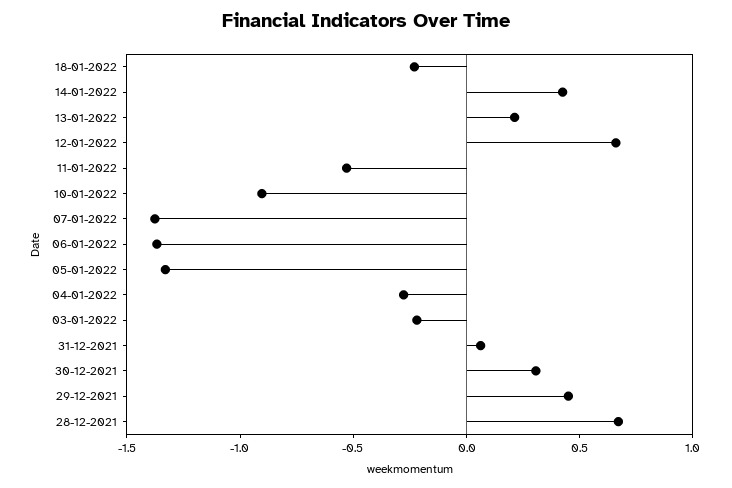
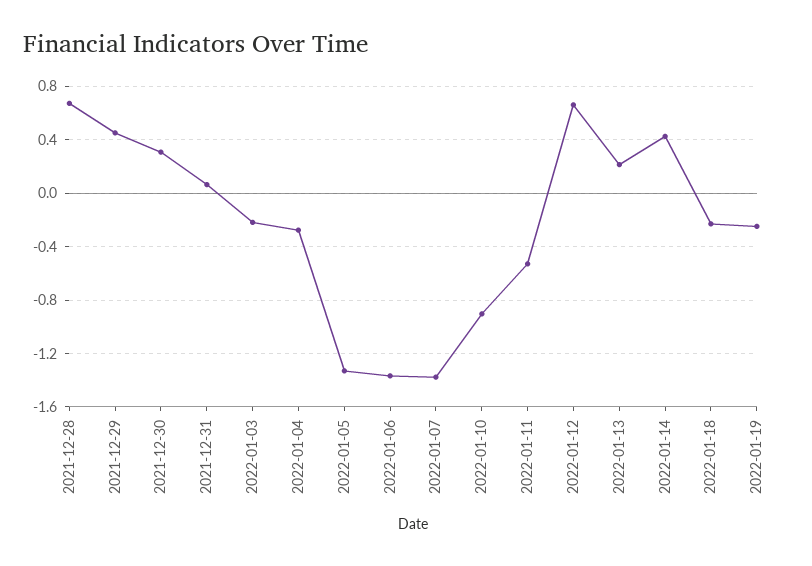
2022-01-19: none -> -0.25

